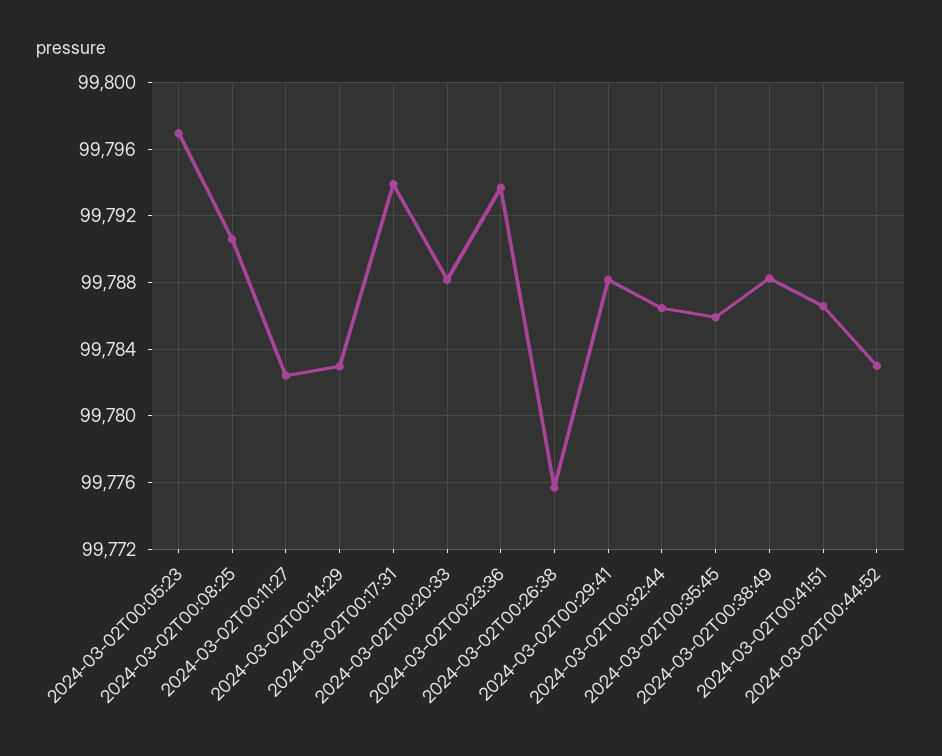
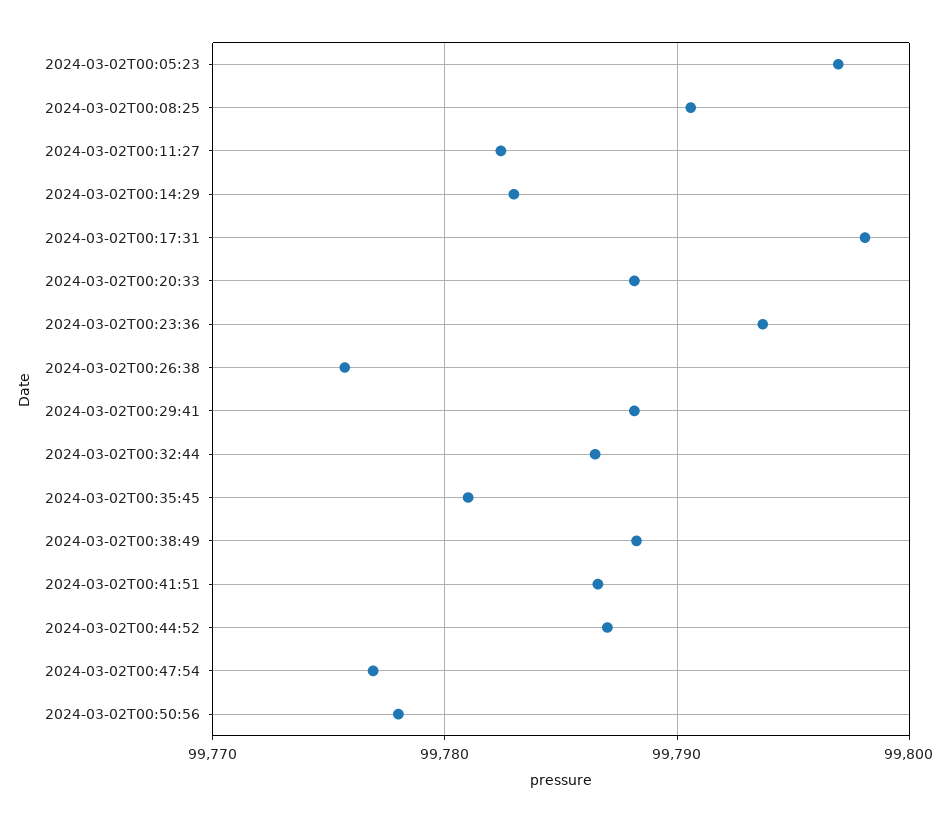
2024-03-02T00:17:31: 99794 -> 99798
2024-03-02T00:35:45: 99786 -> 99781
2024-03-02T00:44:52: 99783 -> 99787
2024-03-02T00:47:54: none -> 99777
2024-03-02T00:50:56: none -> 99778

